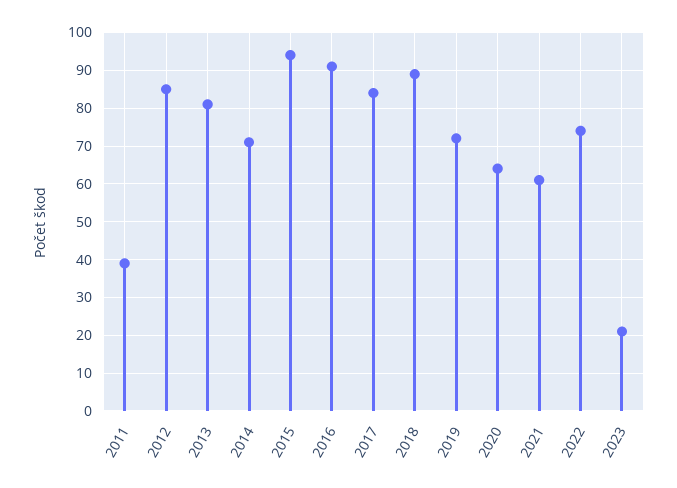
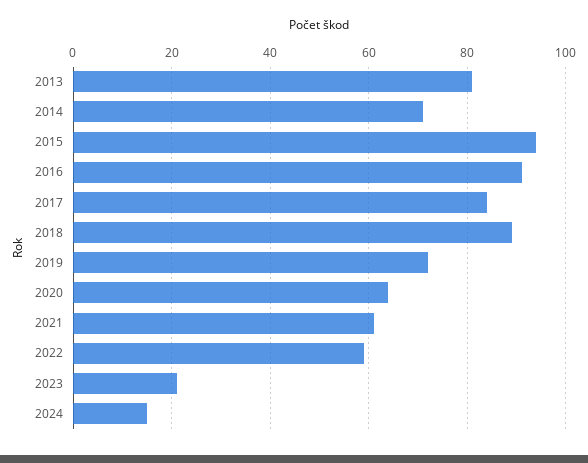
2011: 40 -> none
2012: 85 -> none
2022: 75 -> 60
2024: none -> 15

